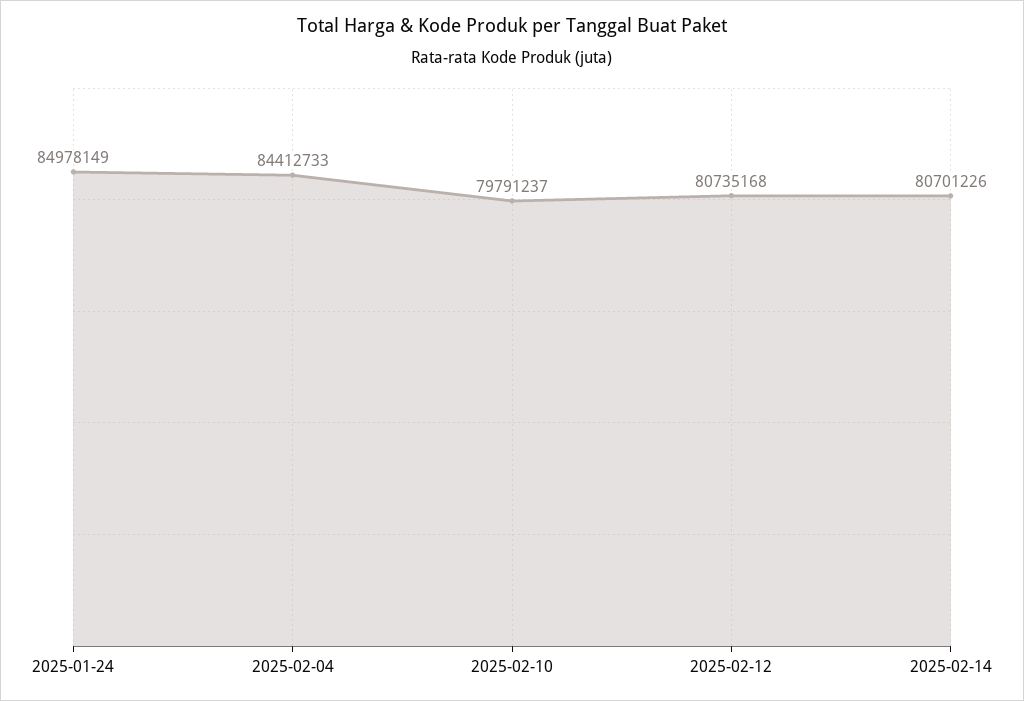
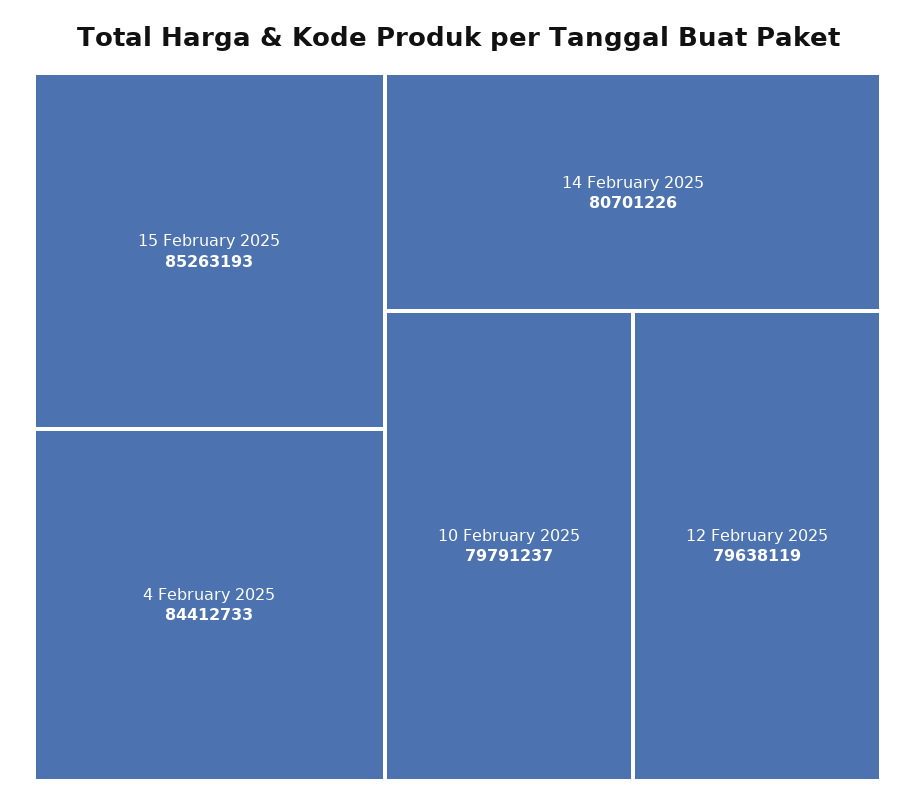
2025-01-24: 84978149 -> none
2025-02-12: 80735168 -> 79638119
15 February 2025: none -> 85263193

